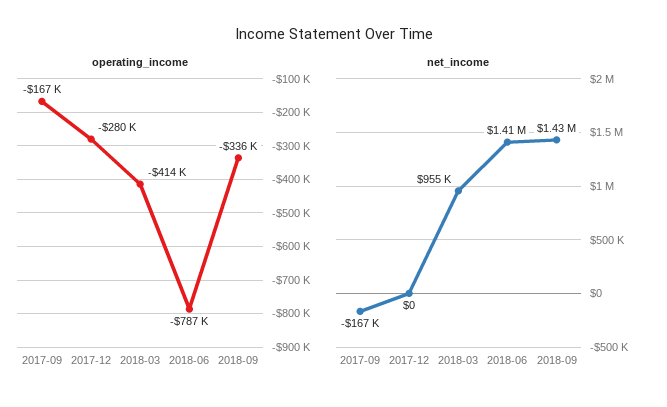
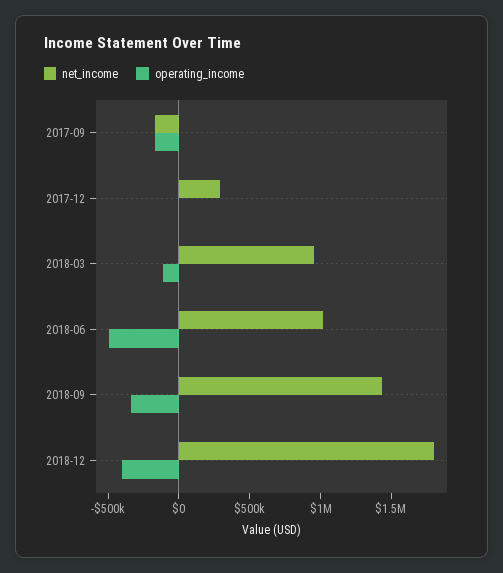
operating_income, 2017-12: -280000 -> 0
operating_income, 2018-03: -414000 -> -100000
operating_income, 2018-06: -787000 -> -500000
net_income, 2017-12: 0 -> 300000
net_income, 2018-06: 1410000 -> 1000000
net_income, 2018-12: none -> 1800000
operating_income, 2018-12: none -> -400000

